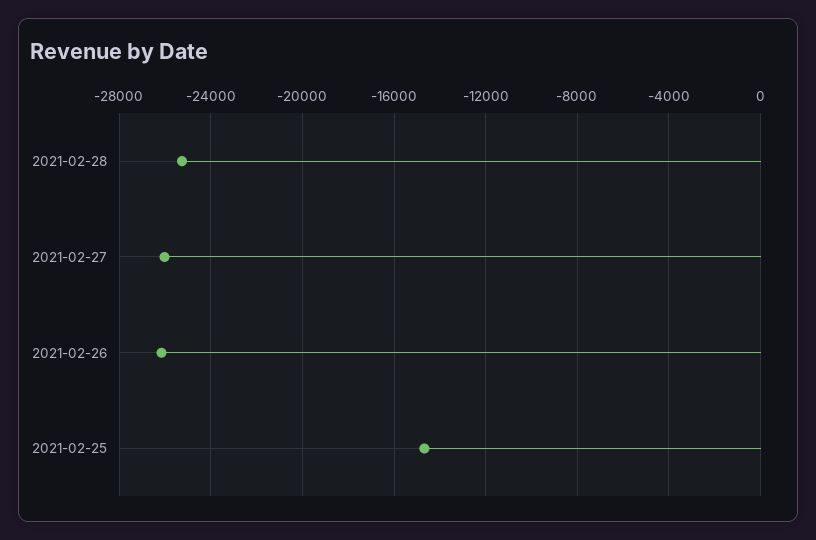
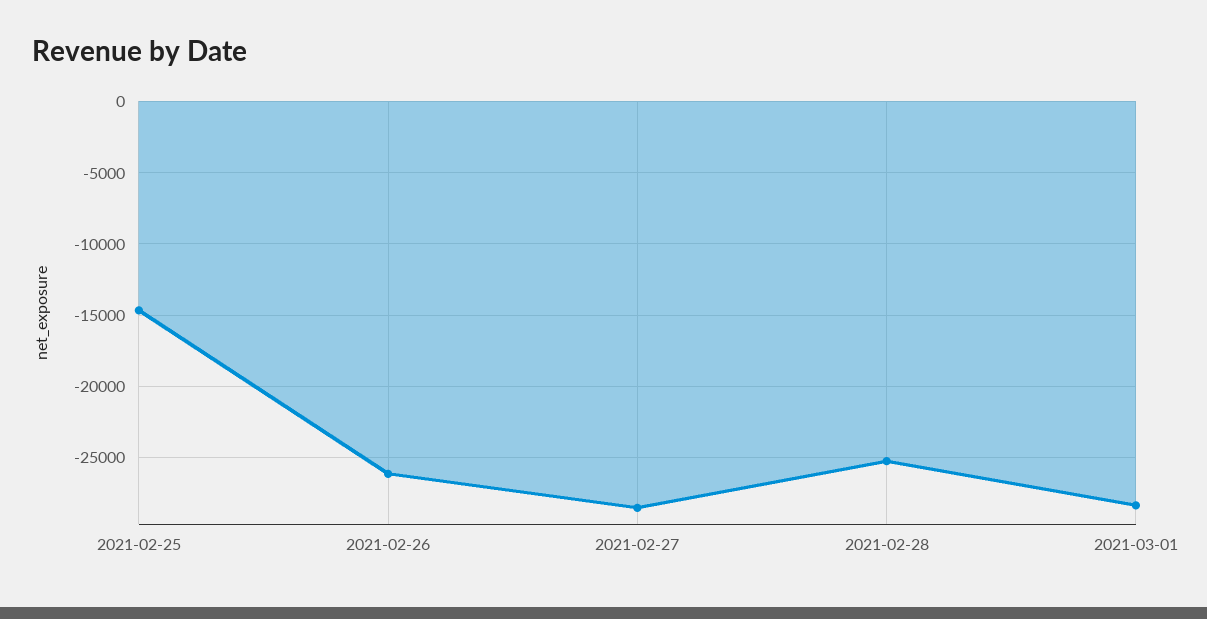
2021-02-27: -26000 -> -28500
2021-03-01: none -> -28500

